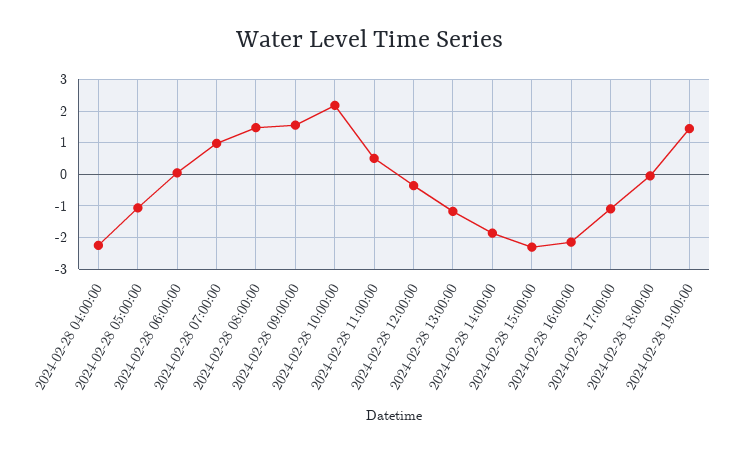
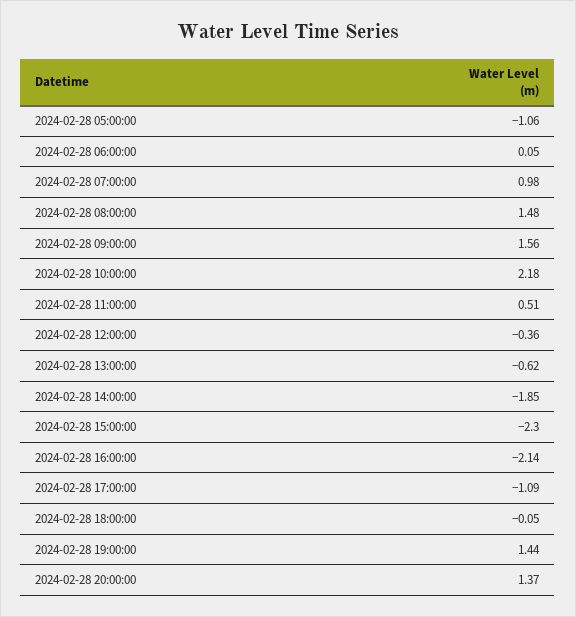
2024-02-28 04:00:00: -2.2 -> none
2024-02-28 13:00:00: -1.2 -> -0.62
2024-02-28 20:00:00: none -> 1.37

